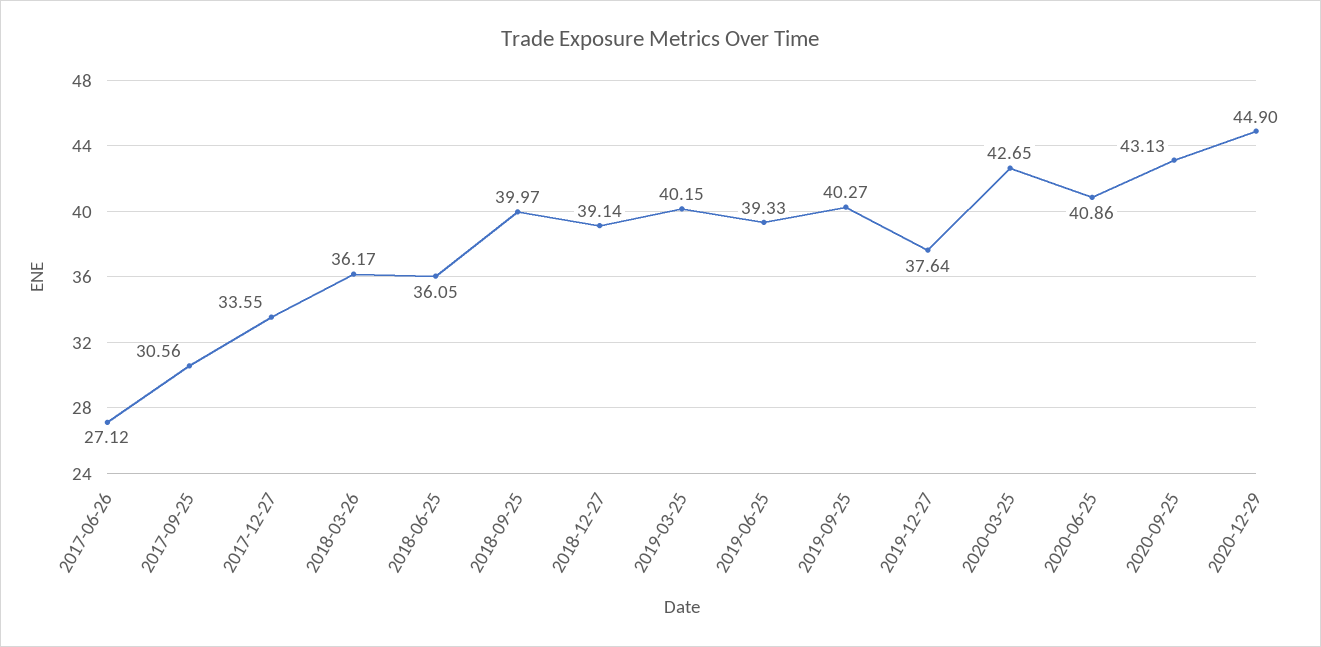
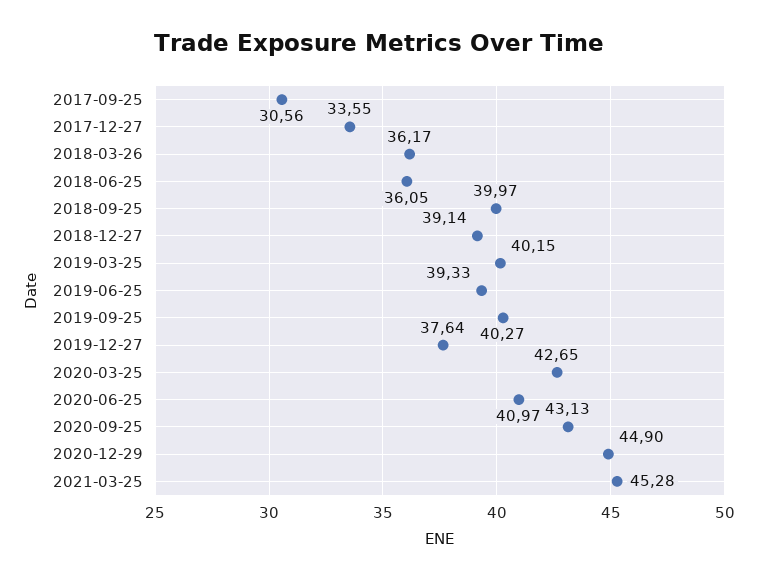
2017-06-26: 27.12 -> none
2020-06-25: 40.86 -> 40.97
2021-03-25: none -> 45.28

